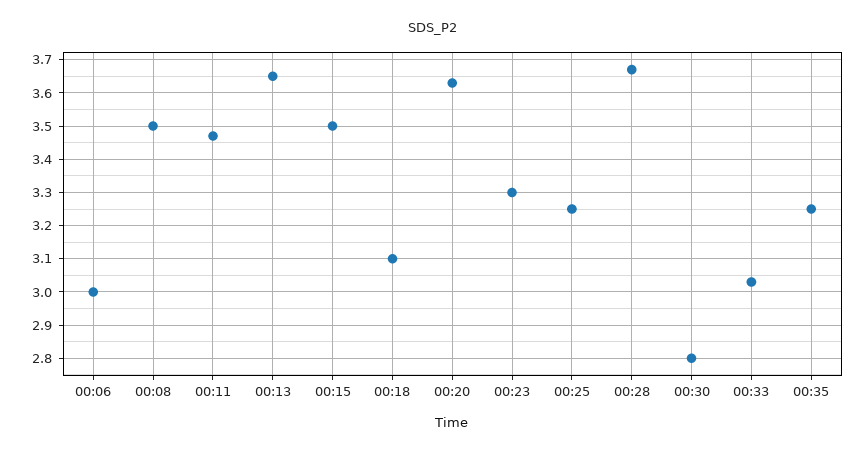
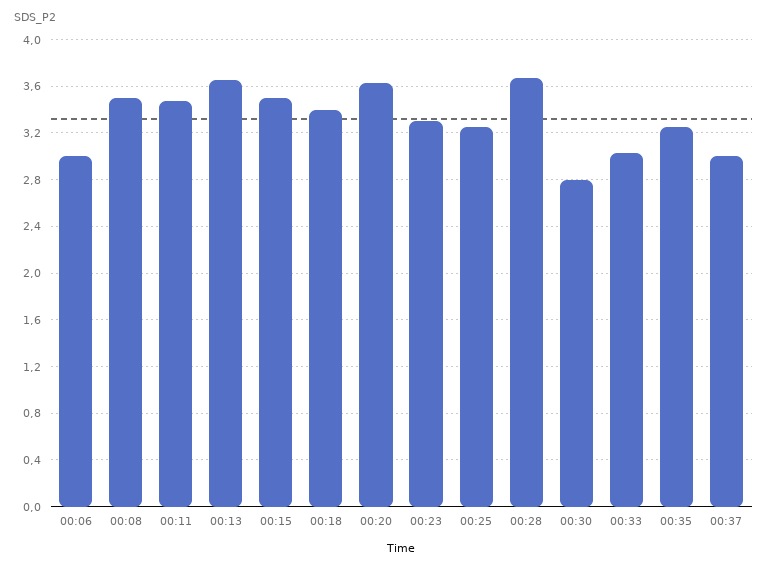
00:18: 3.1 -> 3.4
00:37: none -> 3

